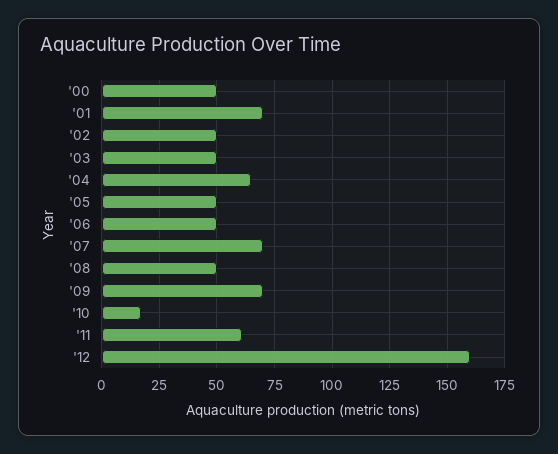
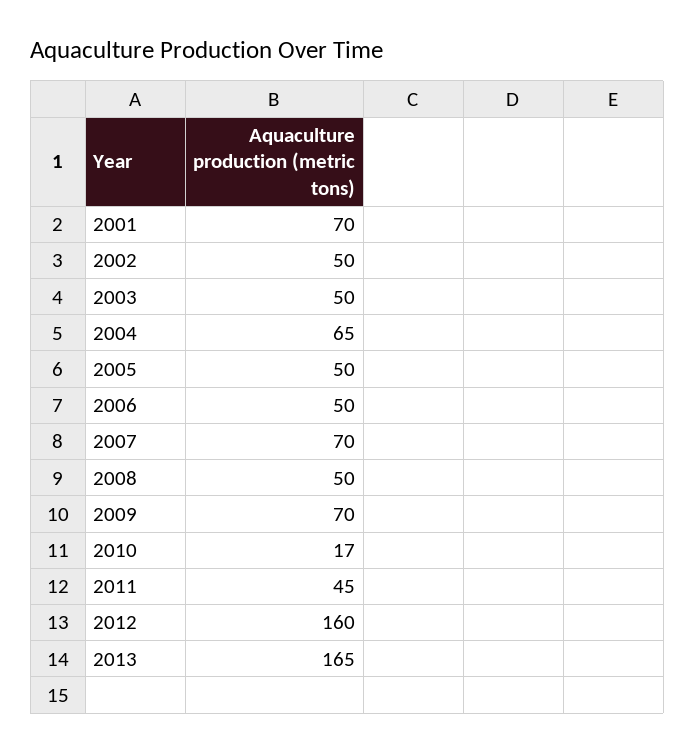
'00: 50 -> none
'11: 60 -> 45
2013: none -> 165

